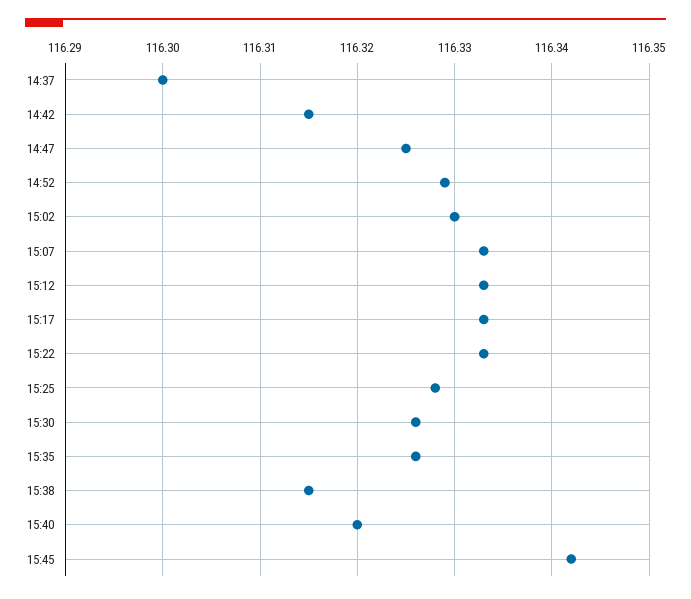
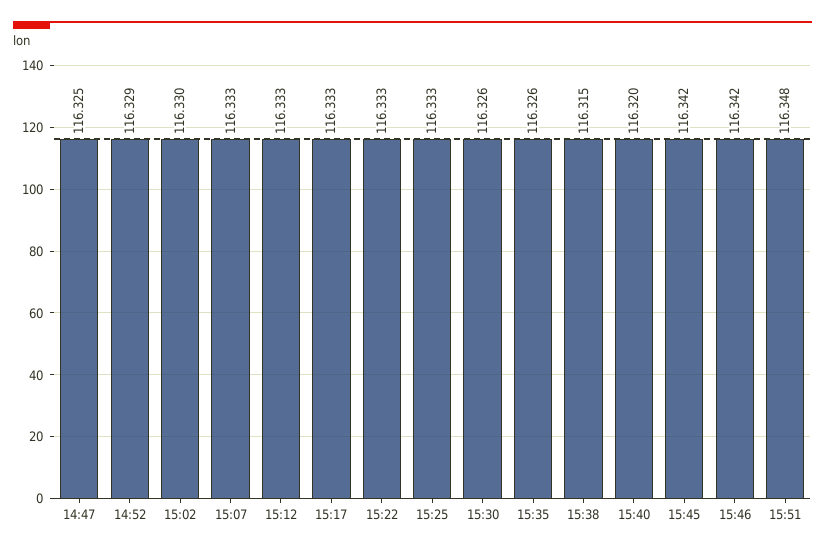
14:37: 116.3 -> none
14:42: 116.315 -> none
15:25: 116.328 -> 116.333
15:46: none -> 116.342
15:51: none -> 116.348

